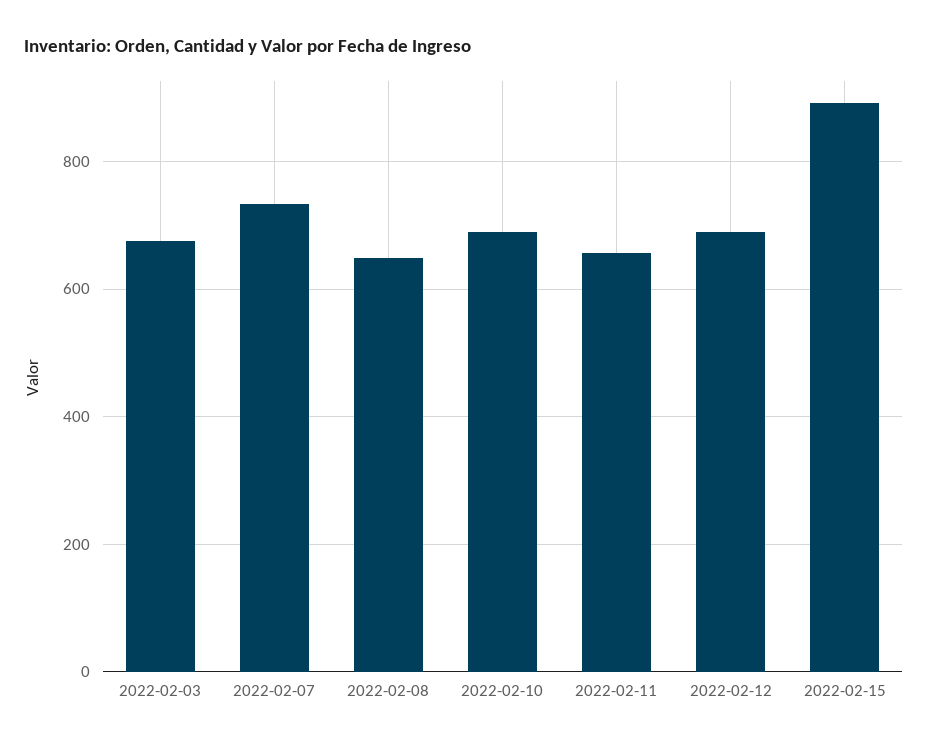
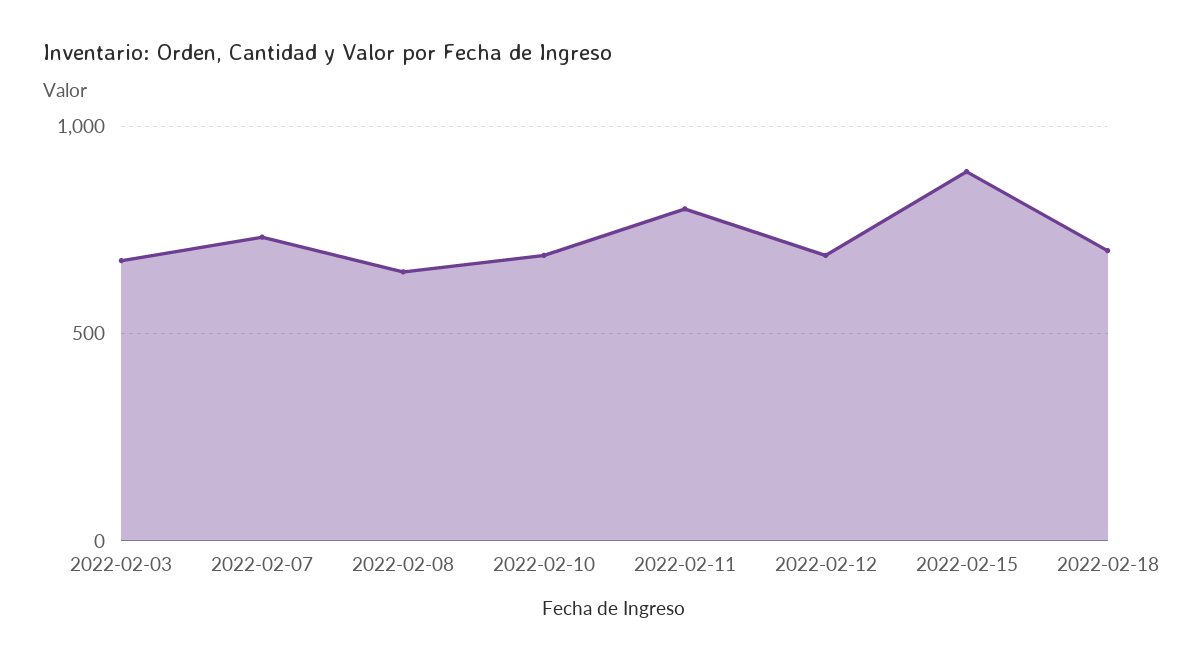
2022-02-11: 660 -> 800
2022-02-18: none -> 700

